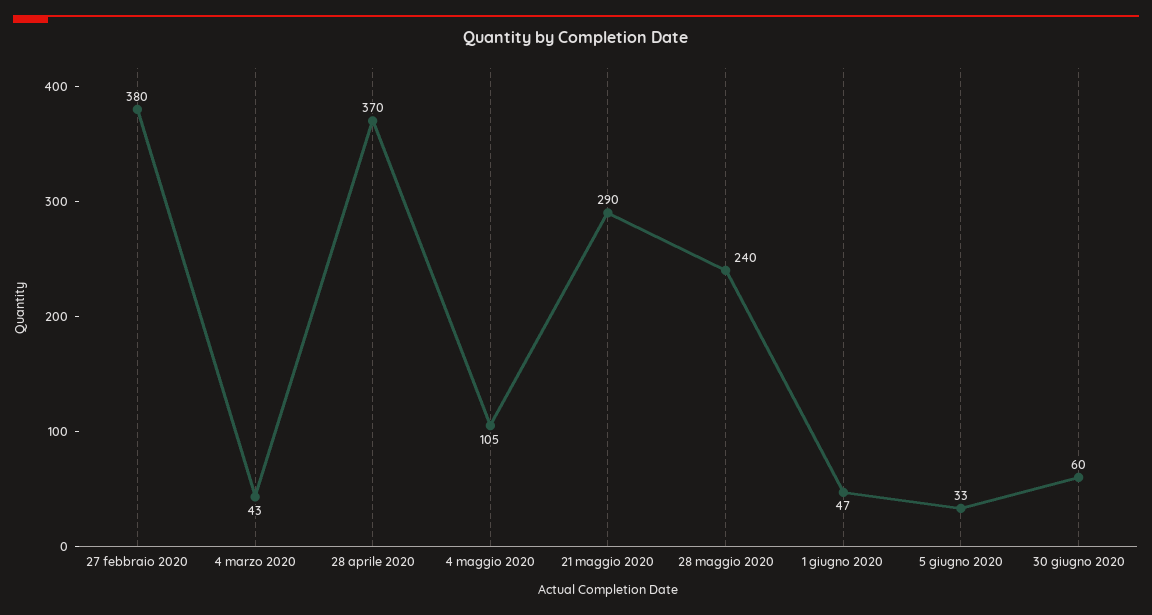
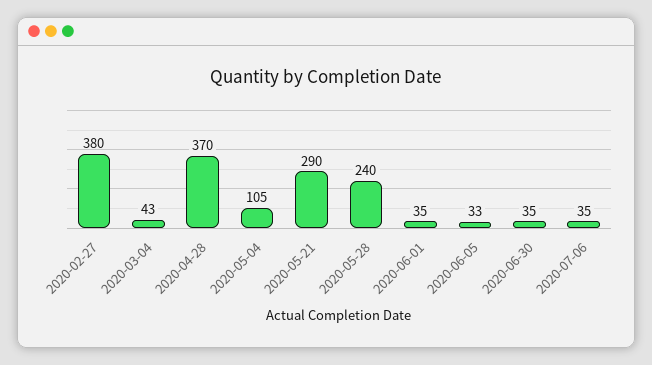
1 giugno 2020: 47 -> 35
30 giugno 2020: 60 -> 35
2020-07-06: none -> 35

